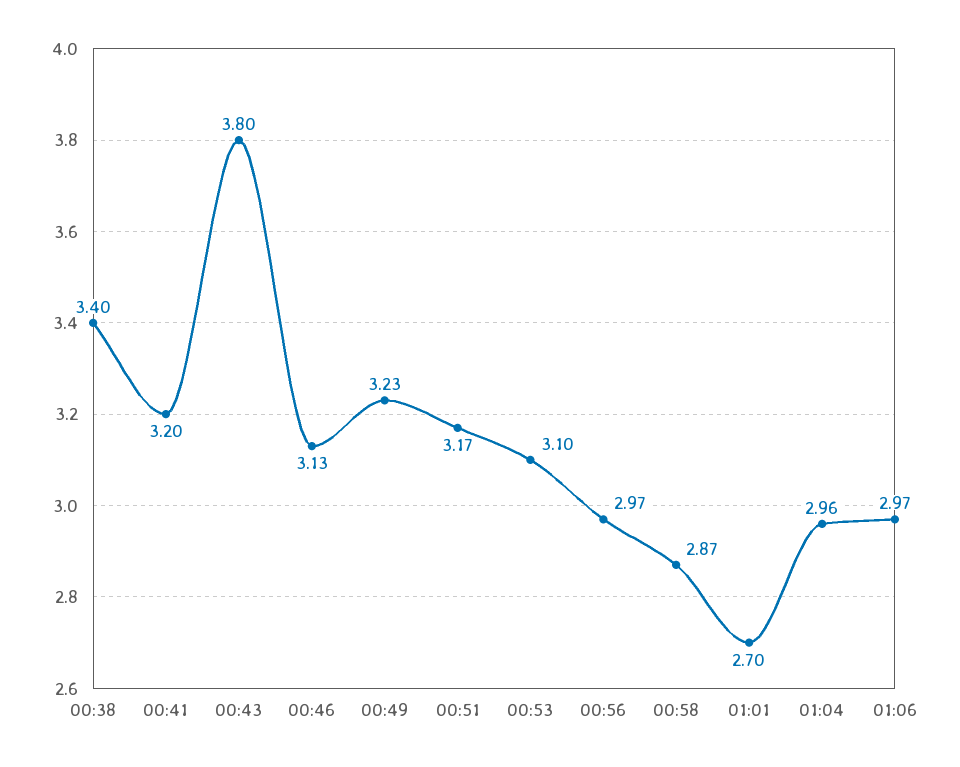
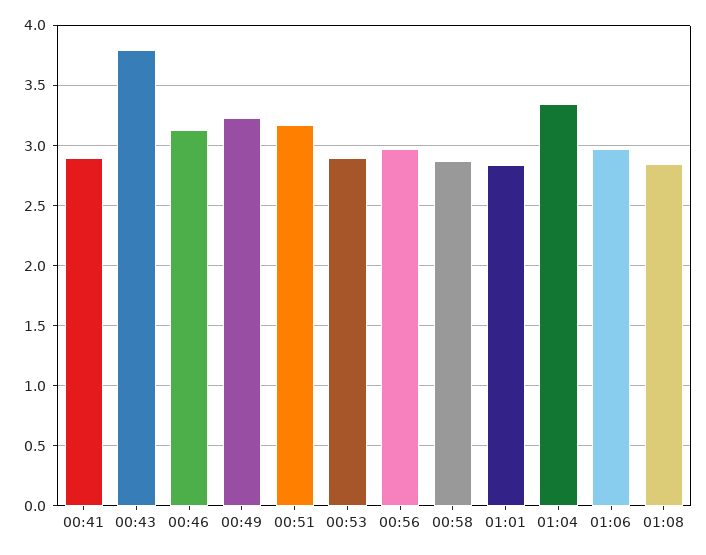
00:38: 3.4 -> none
00:41: 3.2 -> 2.9
00:53: 3.1 -> 2.9
01:01: 2.7 -> 2.85
01:04: 2.96 -> 3.35
01:08: none -> 2.85

